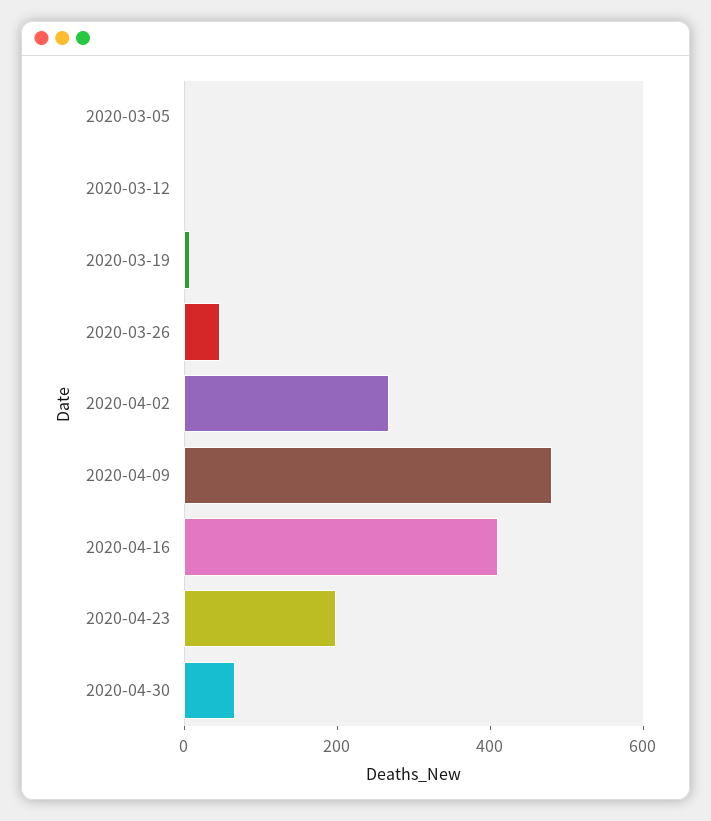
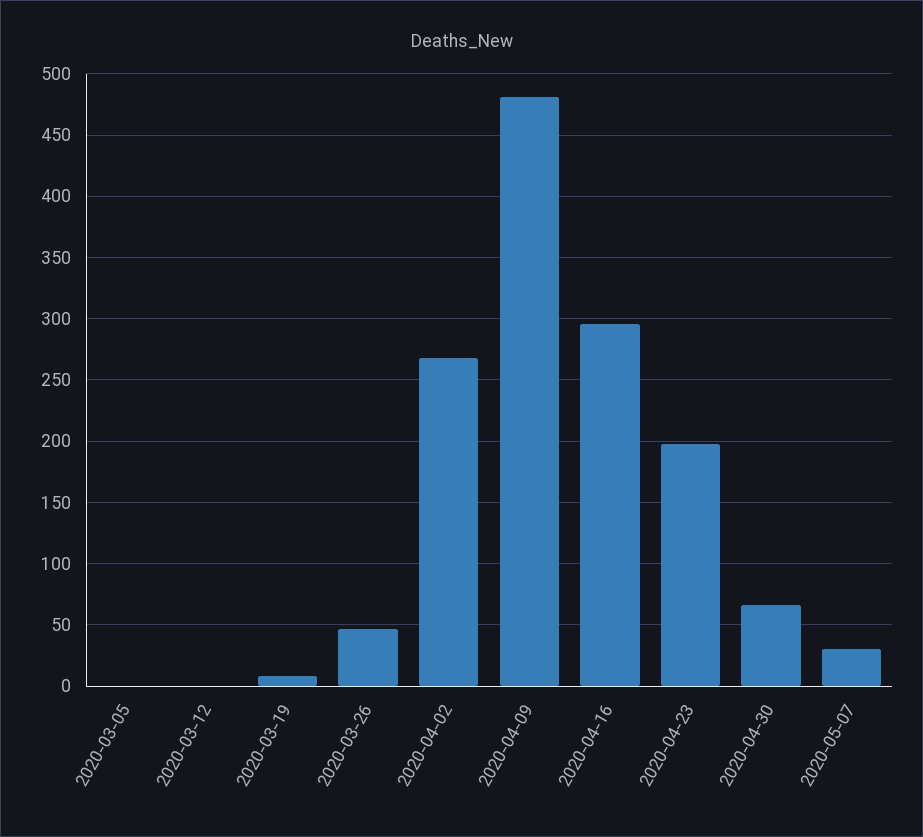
2020-04-16: 400 -> 295
2020-05-07: none -> 30

